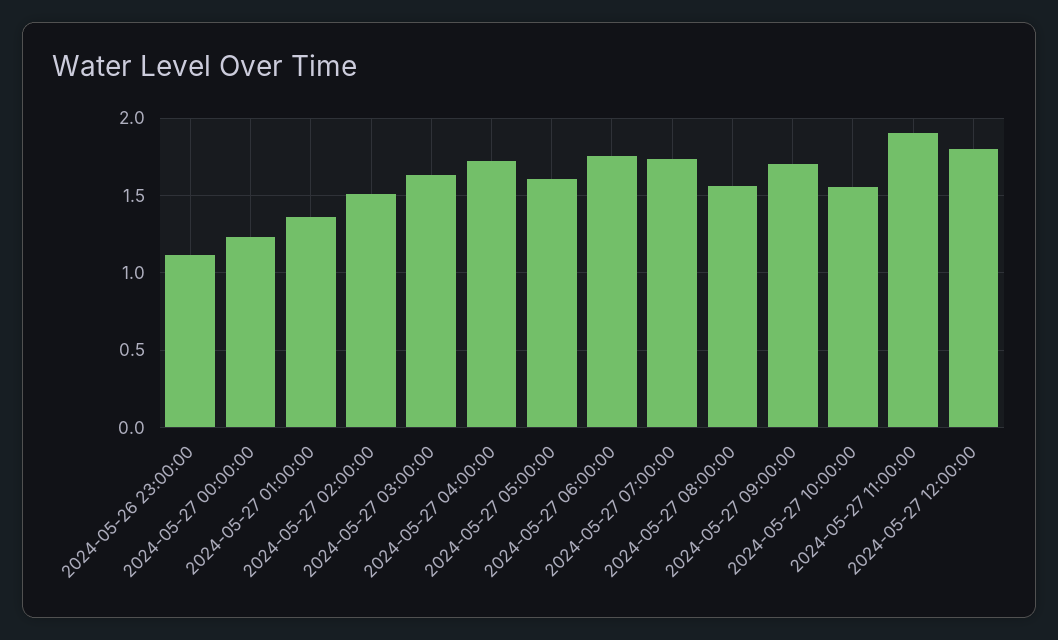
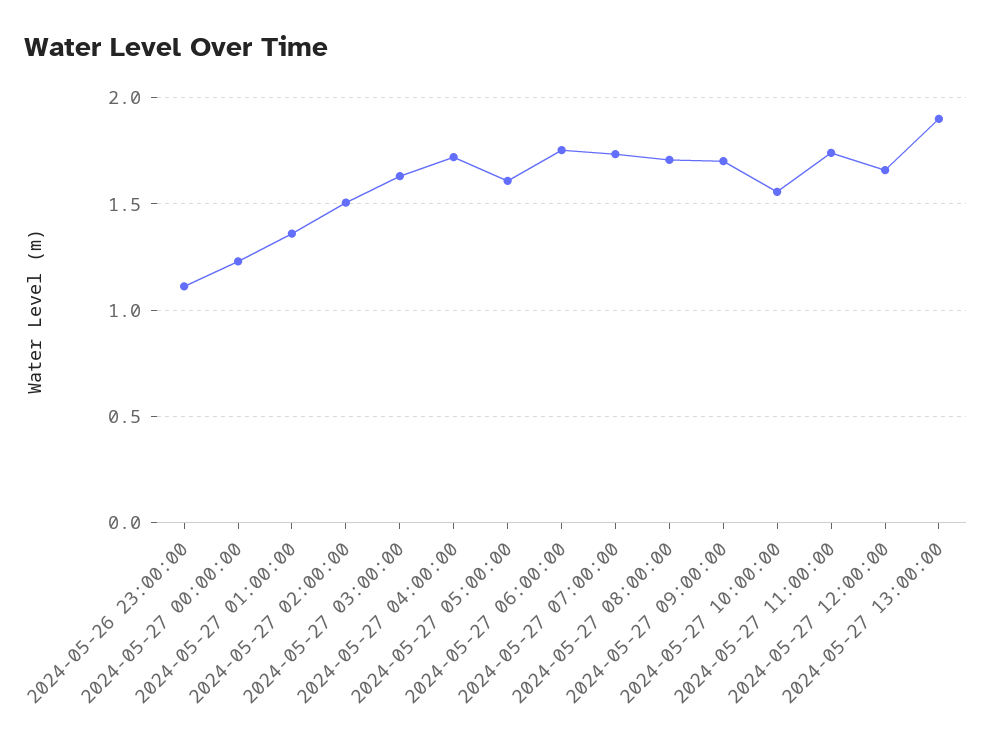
2024-05-27 08:00:00: 1.55 -> 1.7
2024-05-27 11:00:00: 1.9 -> 1.75
2024-05-27 12:00:00: 1.8 -> 1.65
2024-05-27 13:00:00: none -> 1.9

